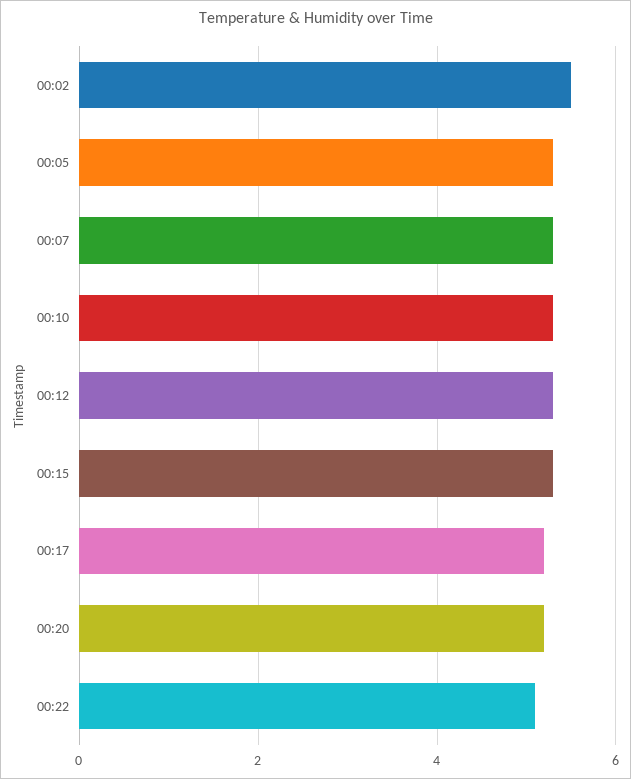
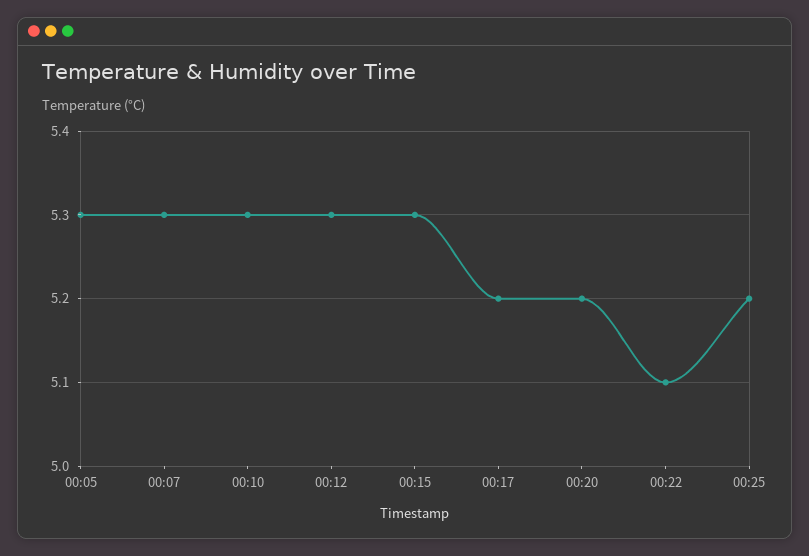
00:02: 5.5 -> none
00:25: none -> 5.2

